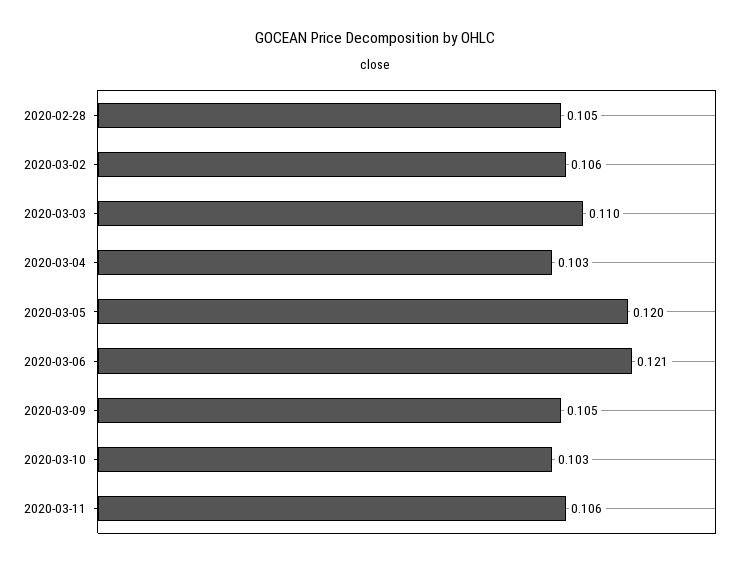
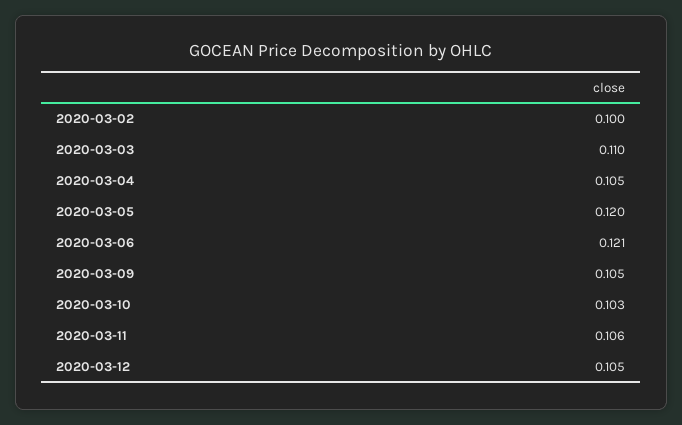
2020-02-28: 0.105 -> none
2020-03-02: 0.106 -> 0.1
2020-03-04: 0.103 -> 0.105
2020-03-12: none -> 0.105

